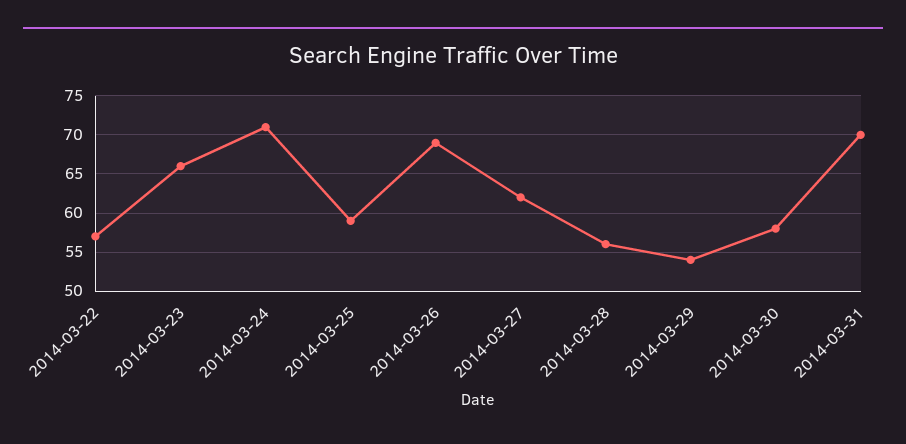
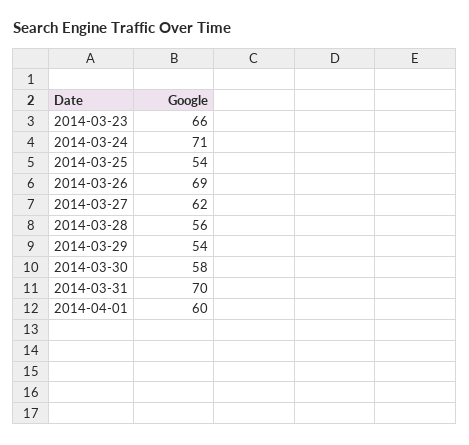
2014-03-22: 57 -> none
2014-03-25: 59 -> 54
2014-04-01: none -> 60

